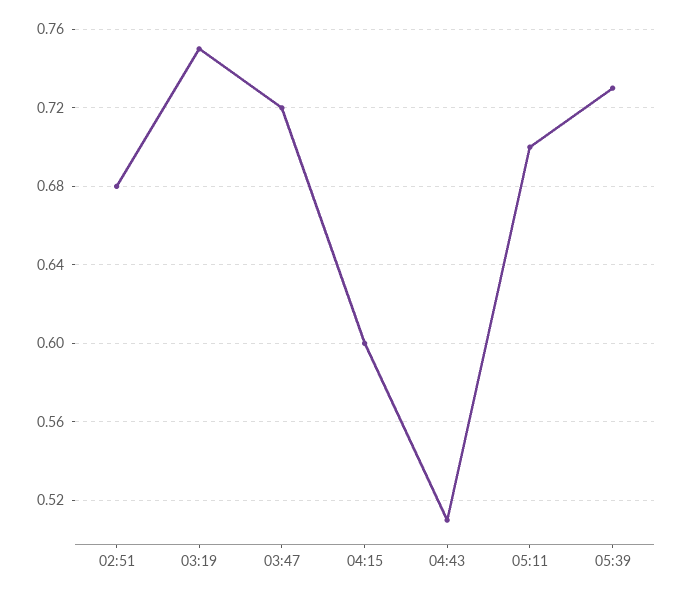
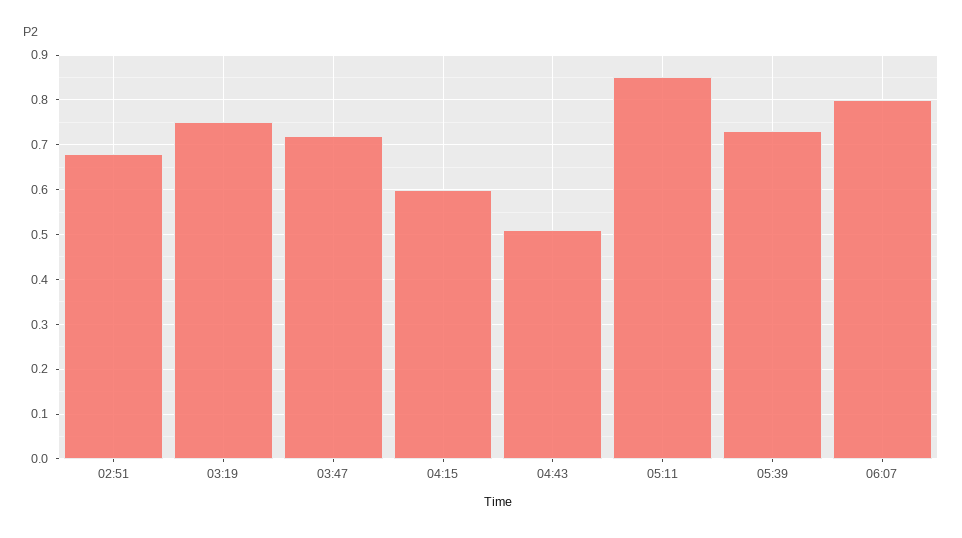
05:11: 0.7 -> 0.85
06:07: none -> 0.8

